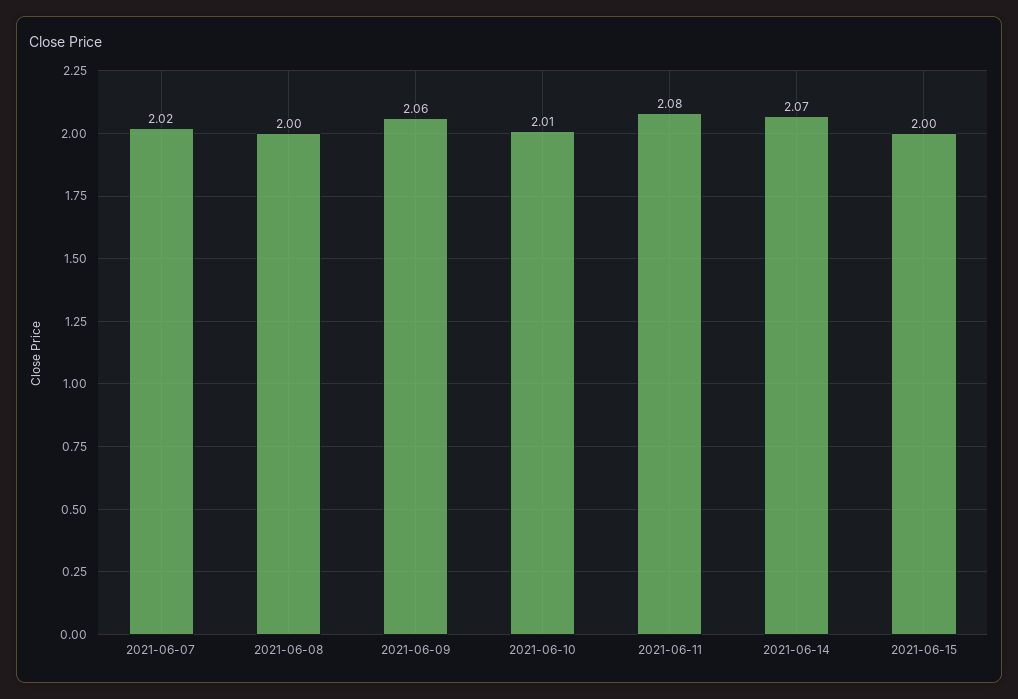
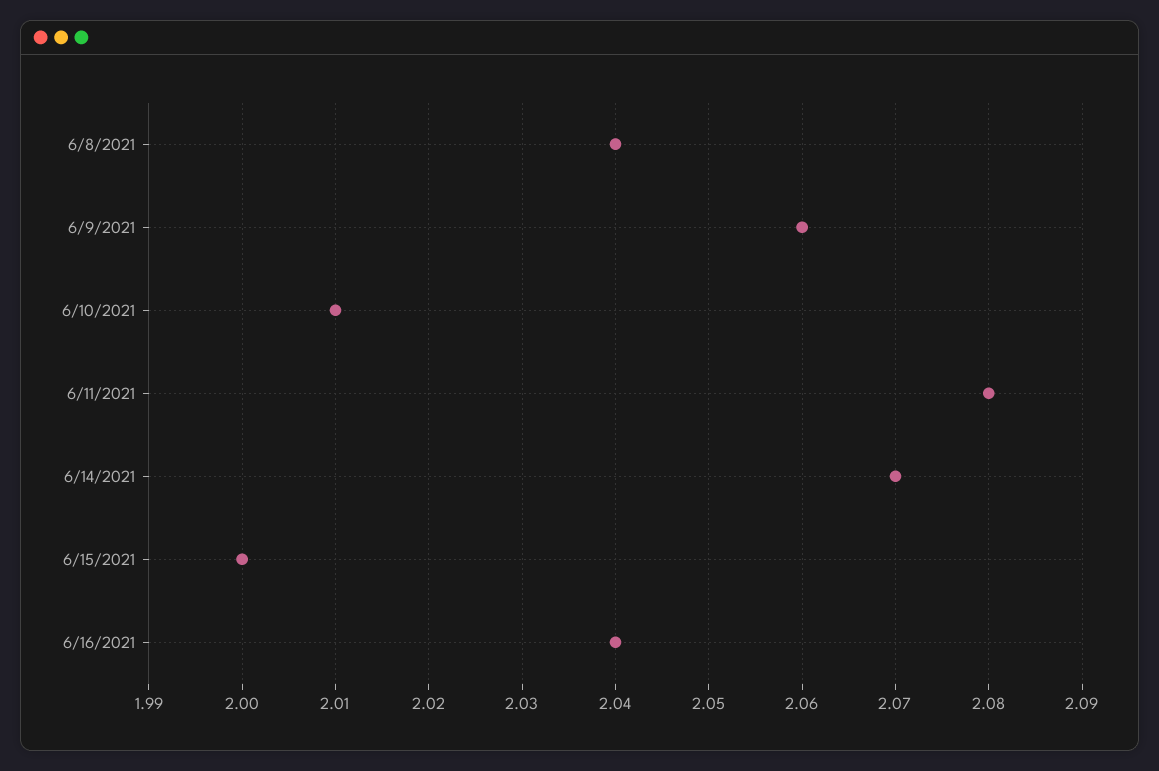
2021-06-07: 2.02 -> none
2021-06-08: 2 -> 2.04
6/16/2021: none -> 2.04

